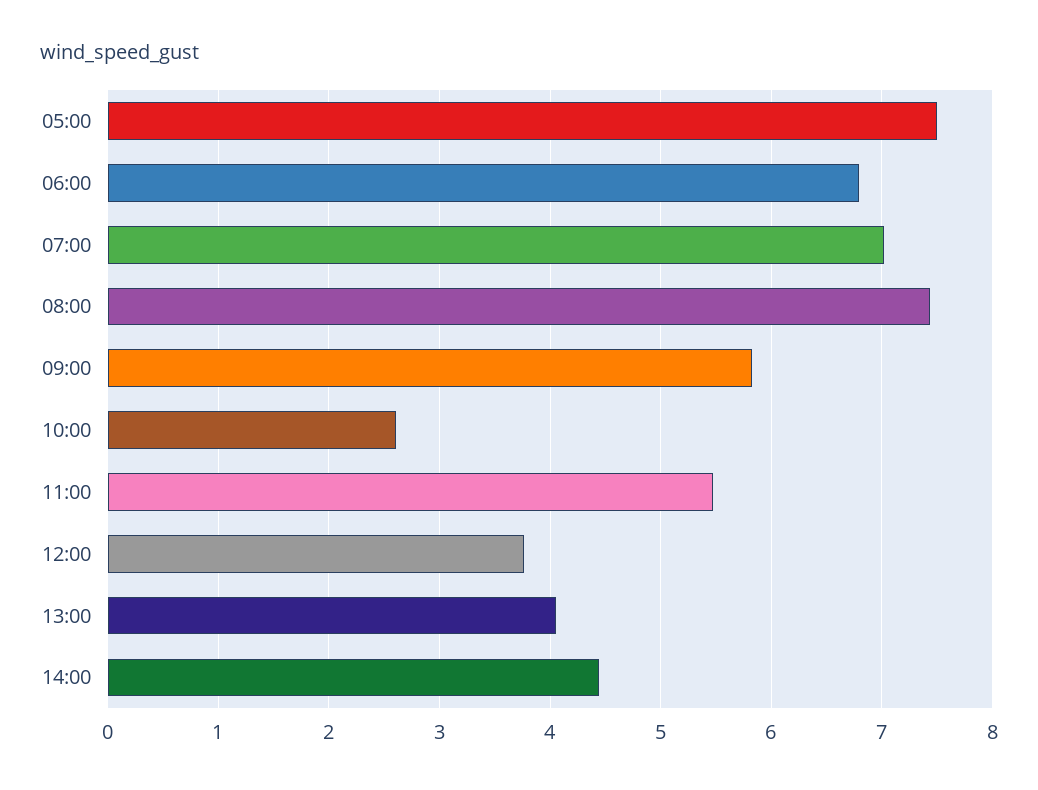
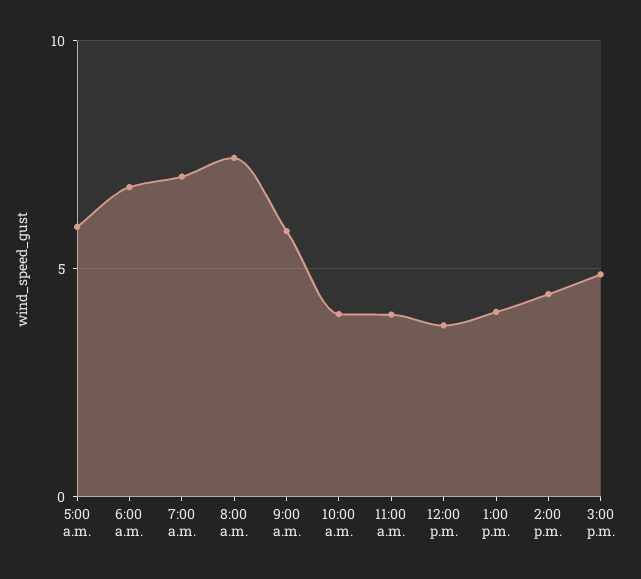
05:00: 7.5 -> 6
10:00: 2.6 -> 4
11:00: 5.5 -> 4
3:00 p.m.: none -> 5

